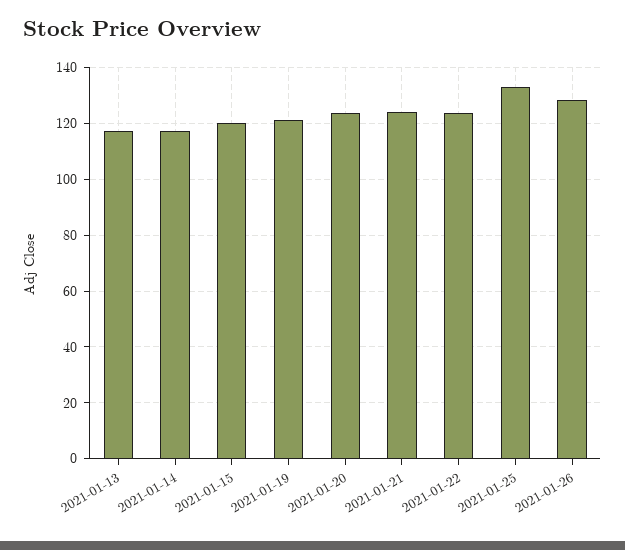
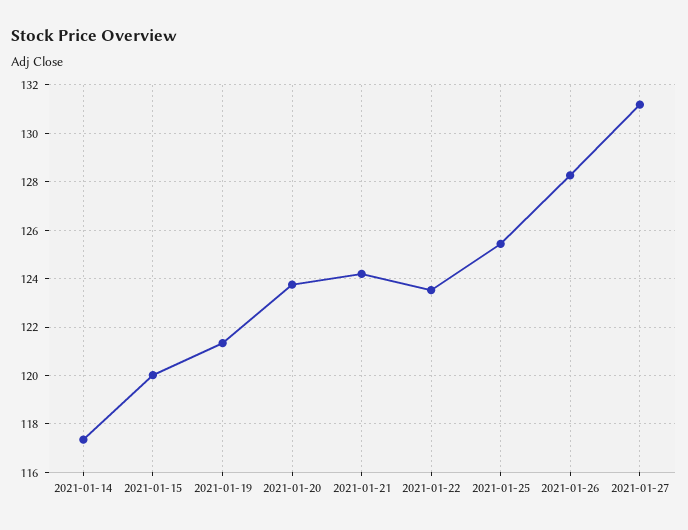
2021-01-13: 117.5 -> none
2021-01-25: 132.5 -> 125.5
2021-01-27: none -> 131.25

